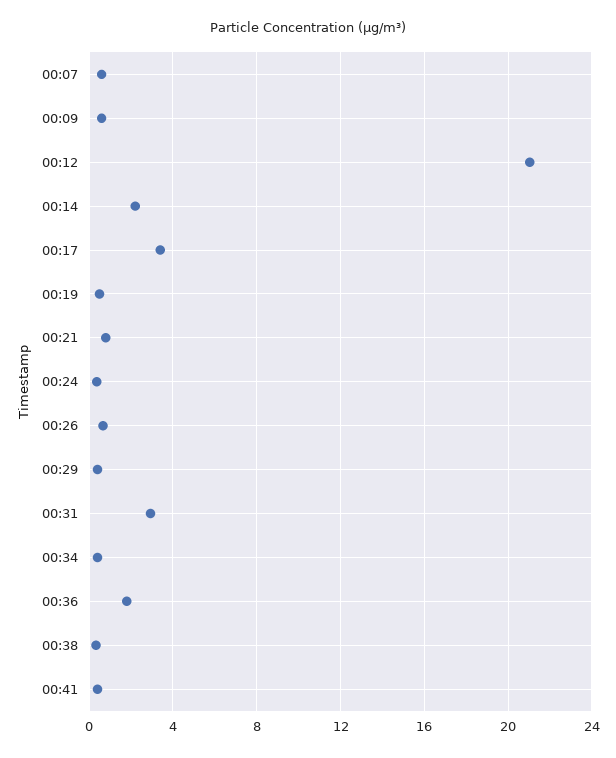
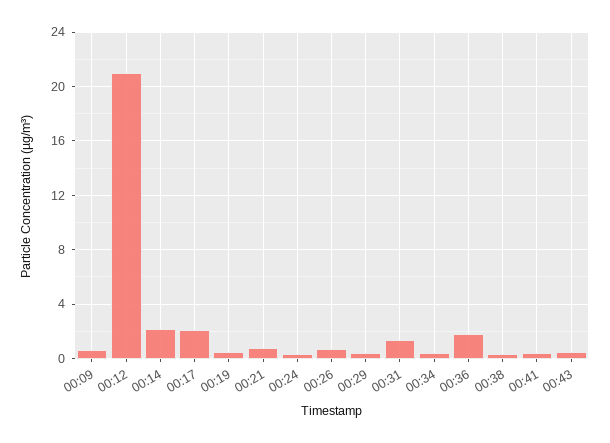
00:07: 0.5 -> none
00:17: 3.5 -> 2
00:31: 3 -> 1.5
00:43: none -> 0.5

